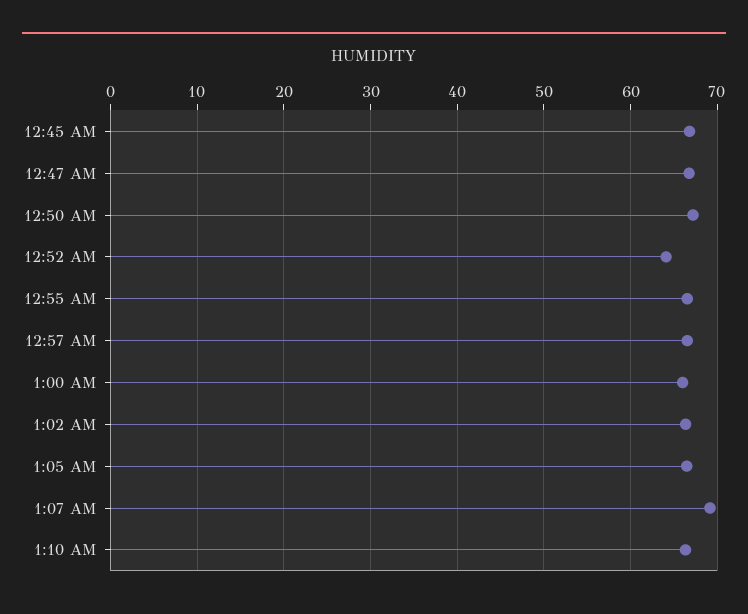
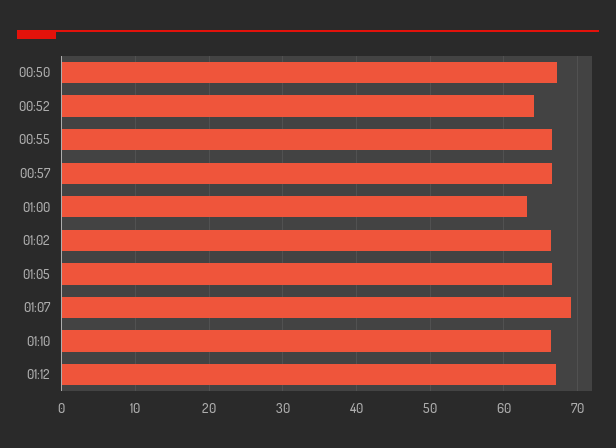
12:45 AM: 67 -> none
12:47 AM: 67 -> none
1:00 AM: 66 -> 63
01:12: none -> 67

